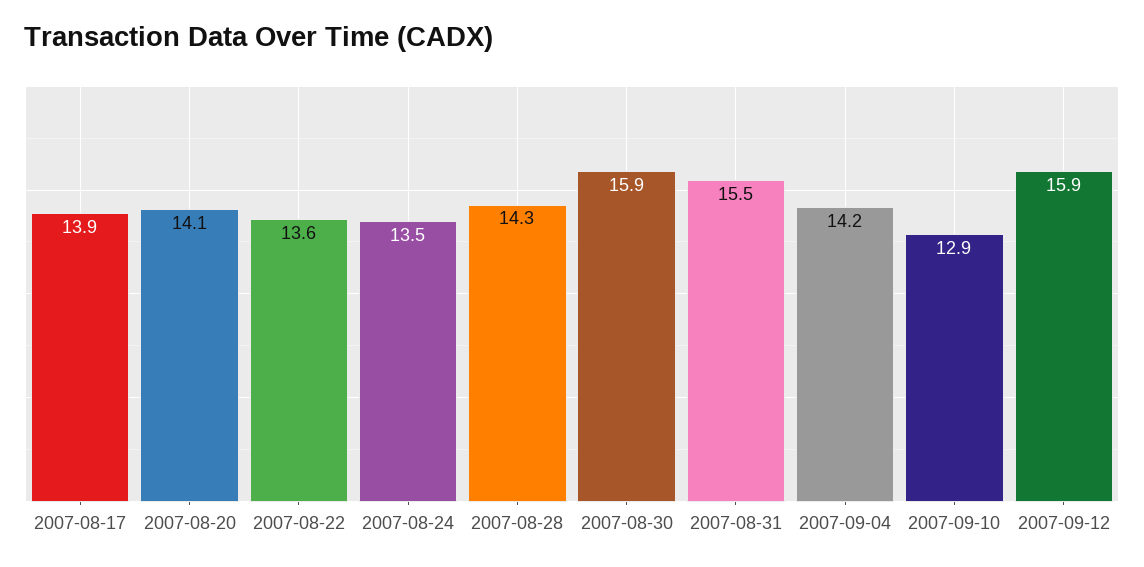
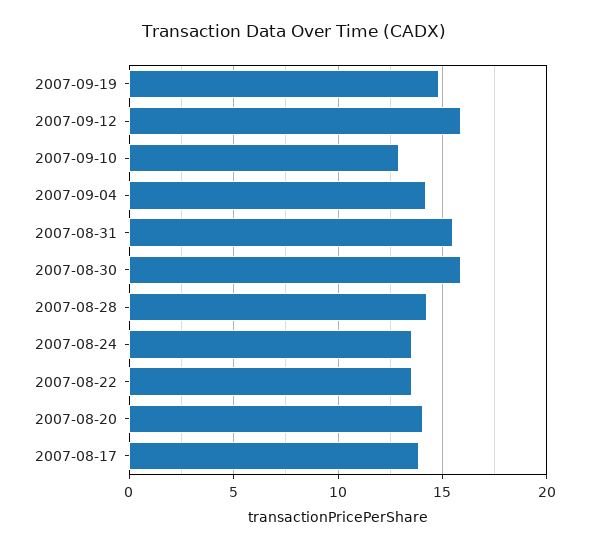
2007-09-19: none -> 15

